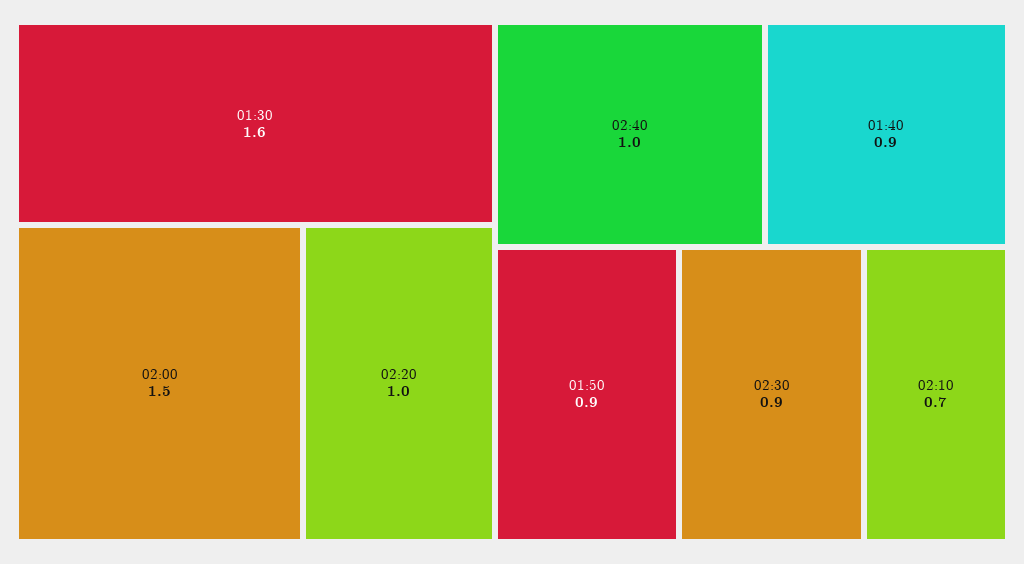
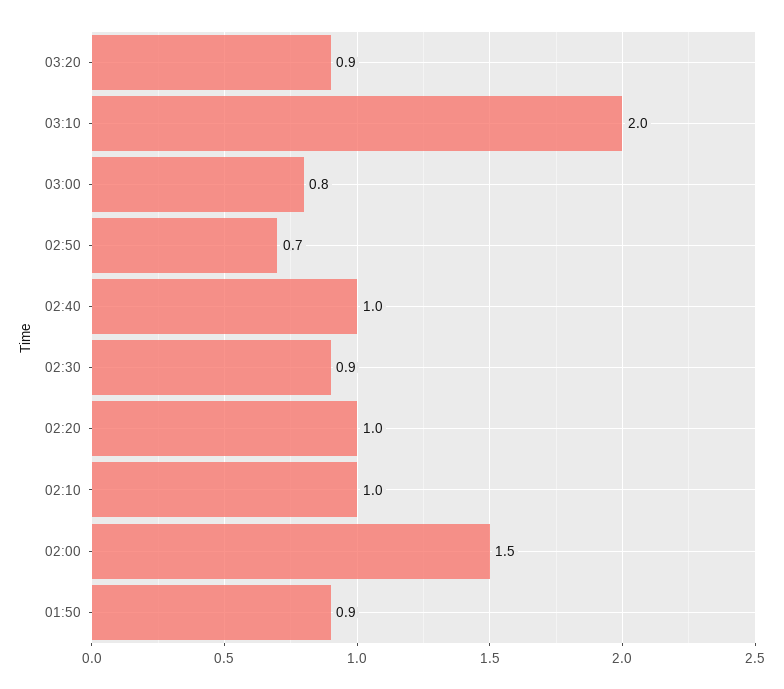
01:30: 1.6 -> none
01:40: 0.9 -> none
02:10: 0.7 -> 1
03:20: none -> 0.9
03:10: none -> 2
03:00: none -> 0.8
02:50: none -> 0.7

